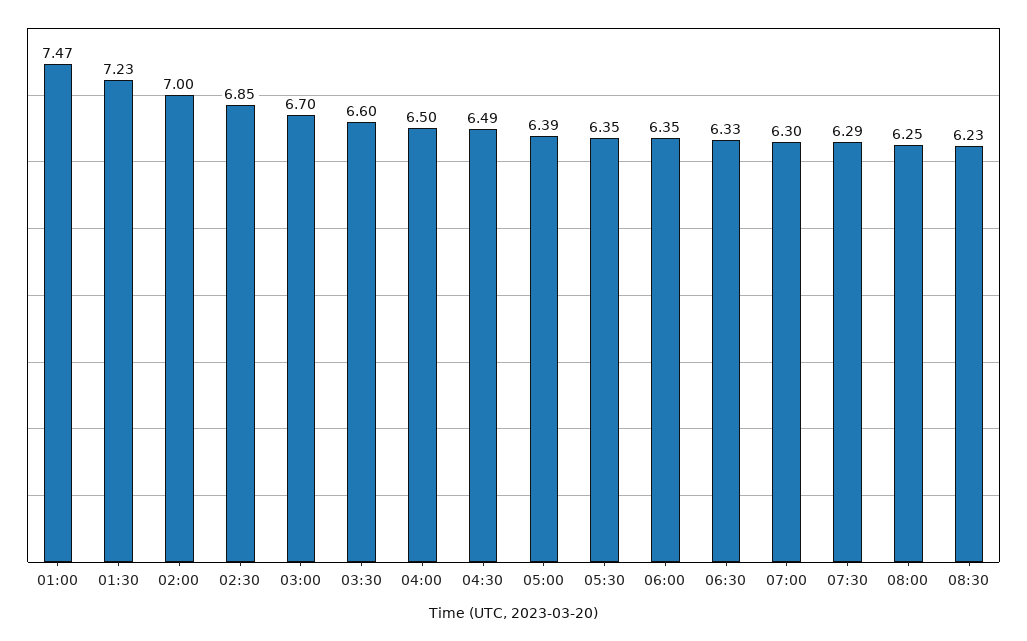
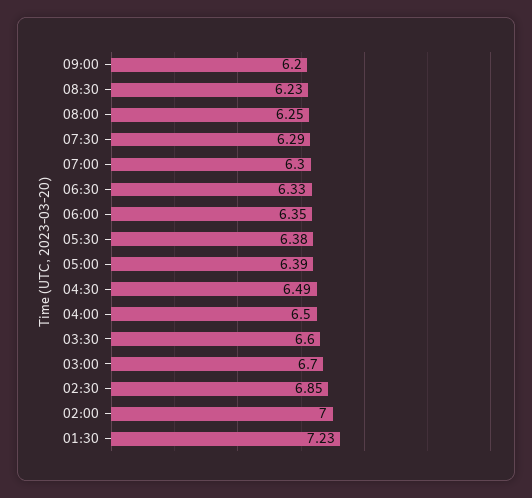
01:00: 7.47 -> none
05:30: 6.35 -> 6.38
09:00: none -> 6.2

